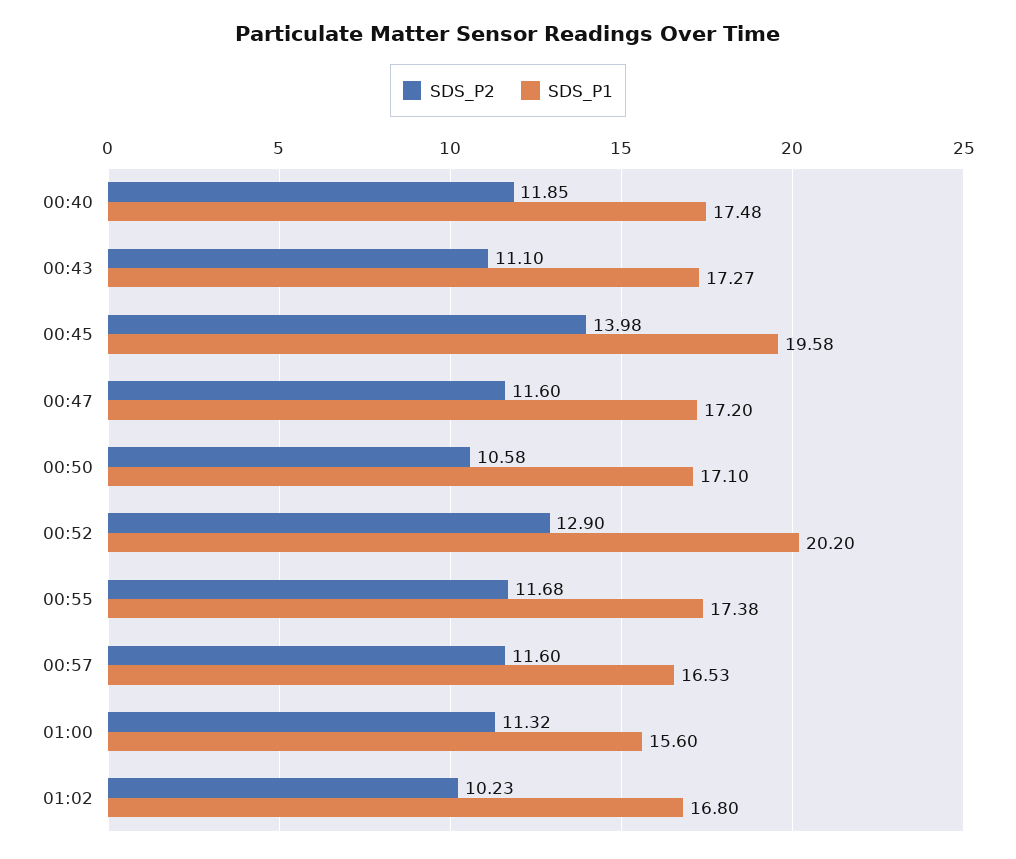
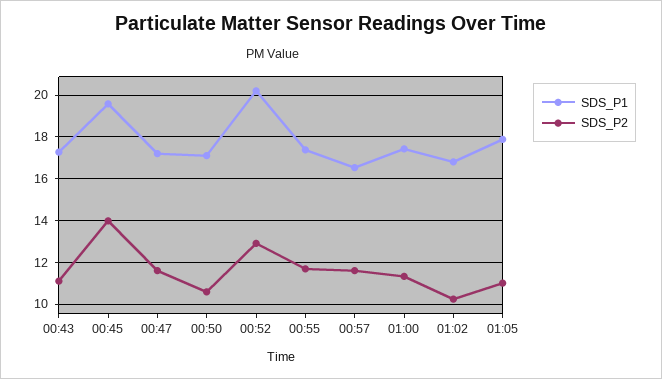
SDS_P2, 00:40: 11.85 -> none
SDS_P1, 00:40: 17.48 -> none
SDS_P1, 01:00: 15.6 -> 17.5
SDS_P1, 01:05: none -> 18
SDS_P2, 01:05: none -> 11

